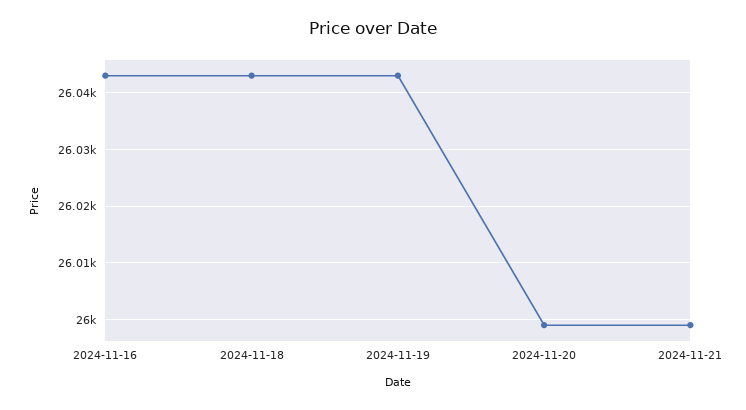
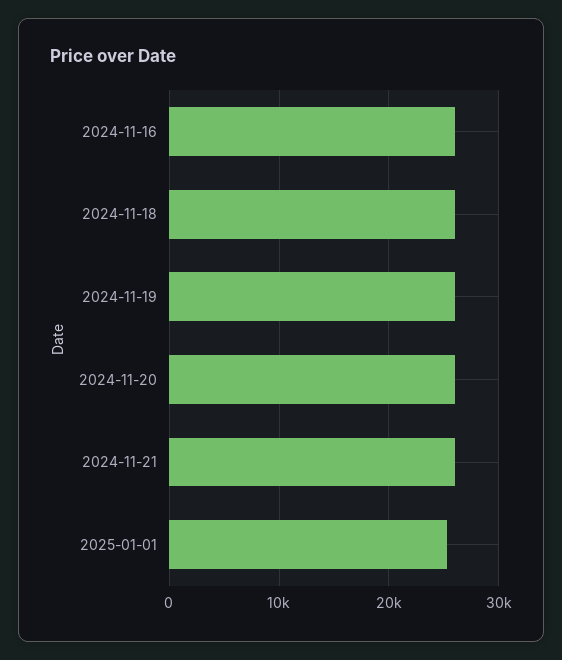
2025-01-01: none -> 25000

